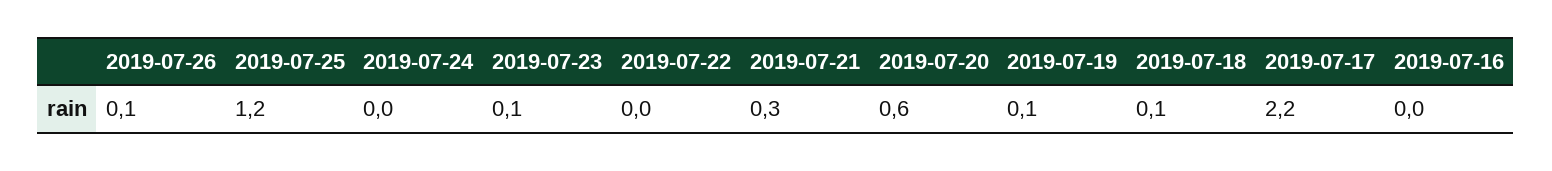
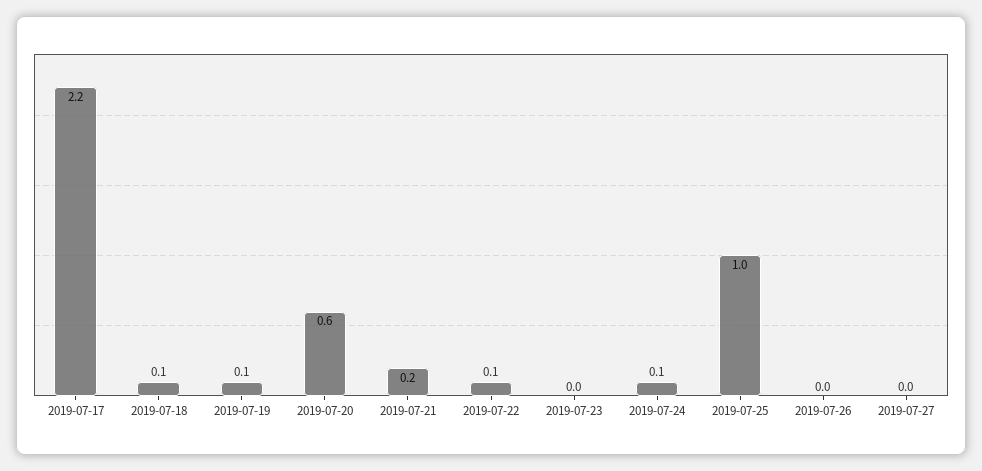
2019-07-26: 0.1 -> 0
2019-07-25: 1.2 -> 1
2019-07-24: 0 -> 0.1
2019-07-23: 0.1 -> 0
2019-07-22: 0 -> 0.1
2019-07-21: 0.3 -> 0.2
2019-07-16: 0 -> none
2019-07-27: none -> 0

